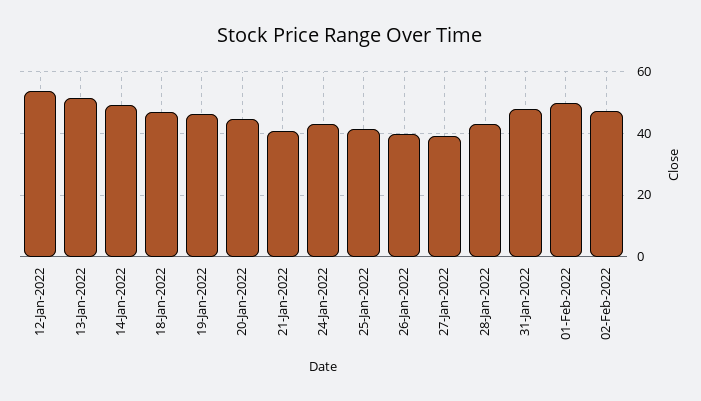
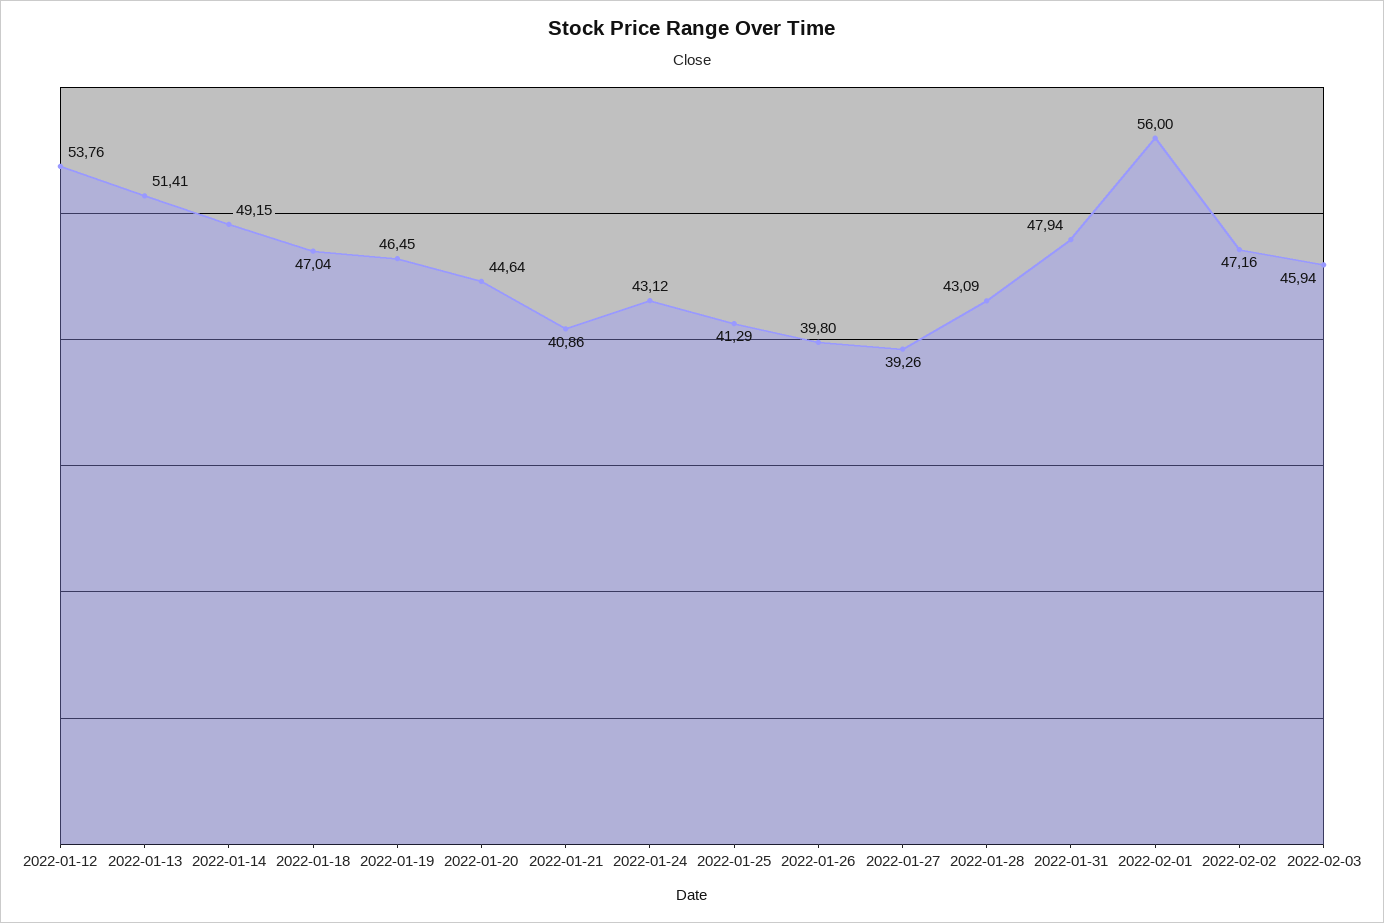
01-Feb-2022: 50 -> 56
2022-02-03: none -> 45.94

